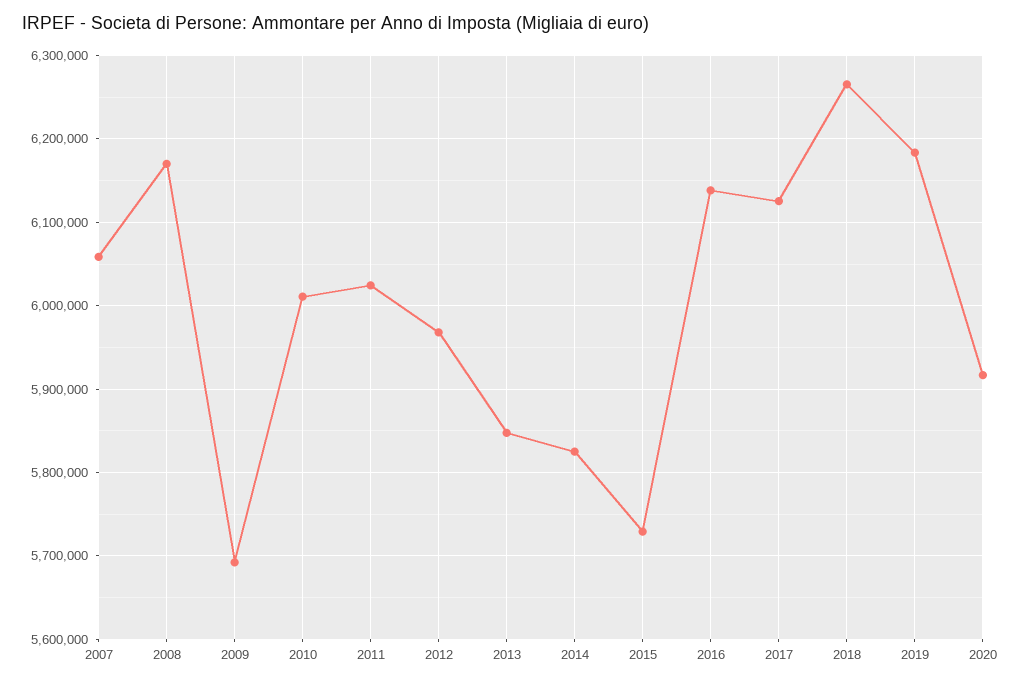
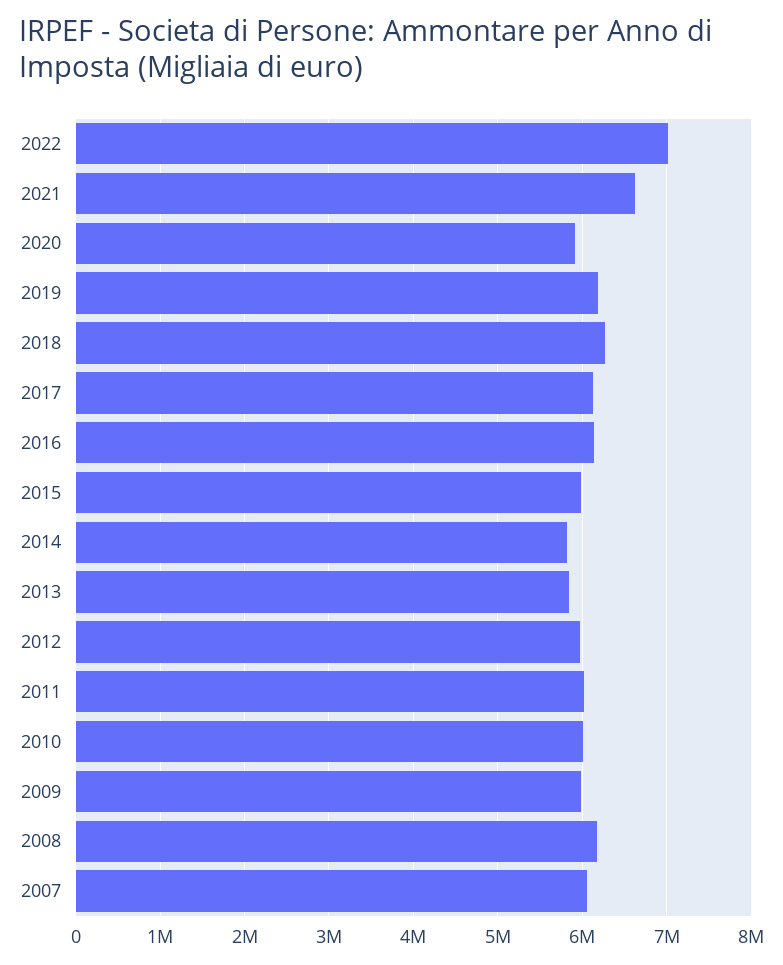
2009: 5690000 -> 6000000
2015: 5730000 -> 6000000
2022: none -> 7000000
2021: none -> 6600000

